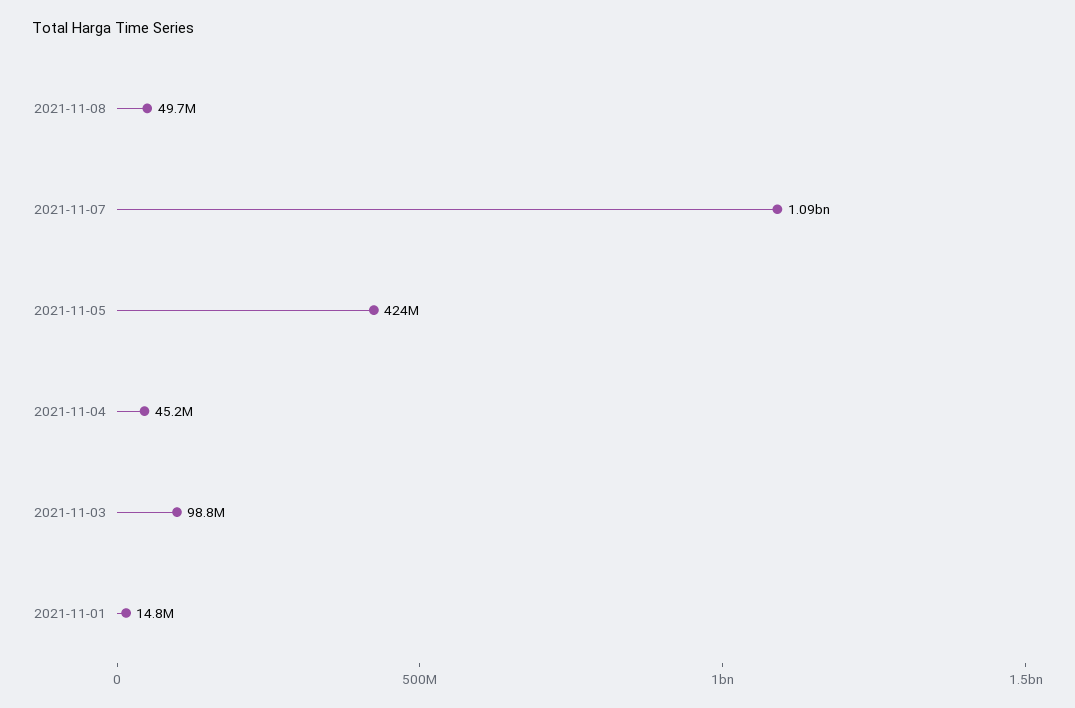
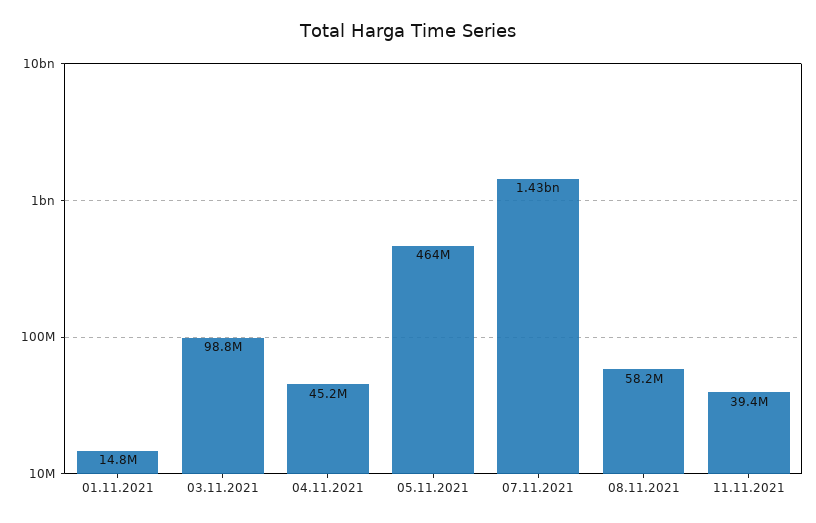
2021-11-08: 49700000 -> 58200000
2021-11-07: 1090000000 -> 1430000000
2021-11-05: 424000000 -> 464000000
11.11.2021: none -> 39400000

